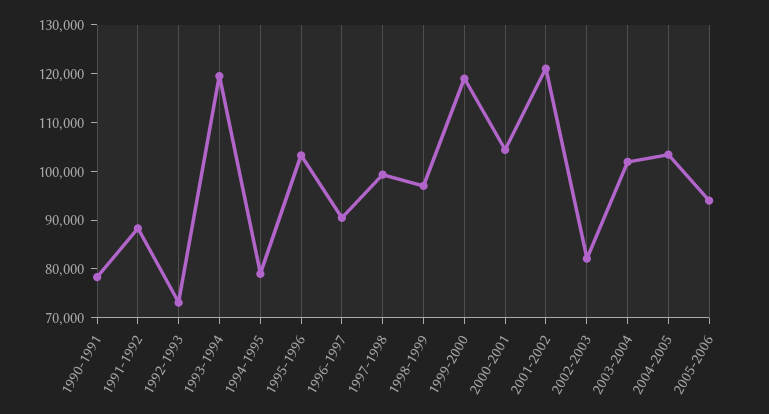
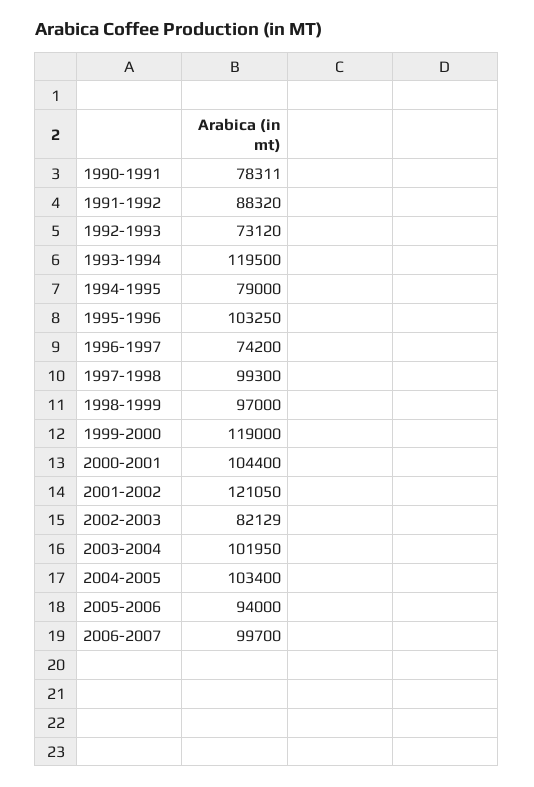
1996-1997: 90000 -> 74200
2006-2007: none -> 99700

